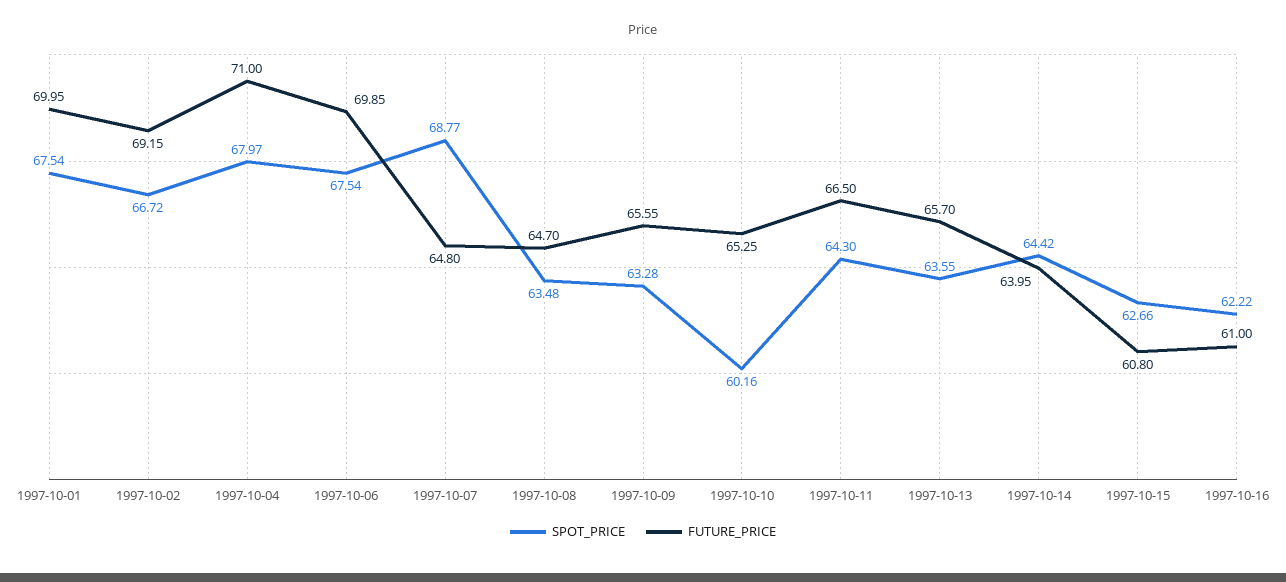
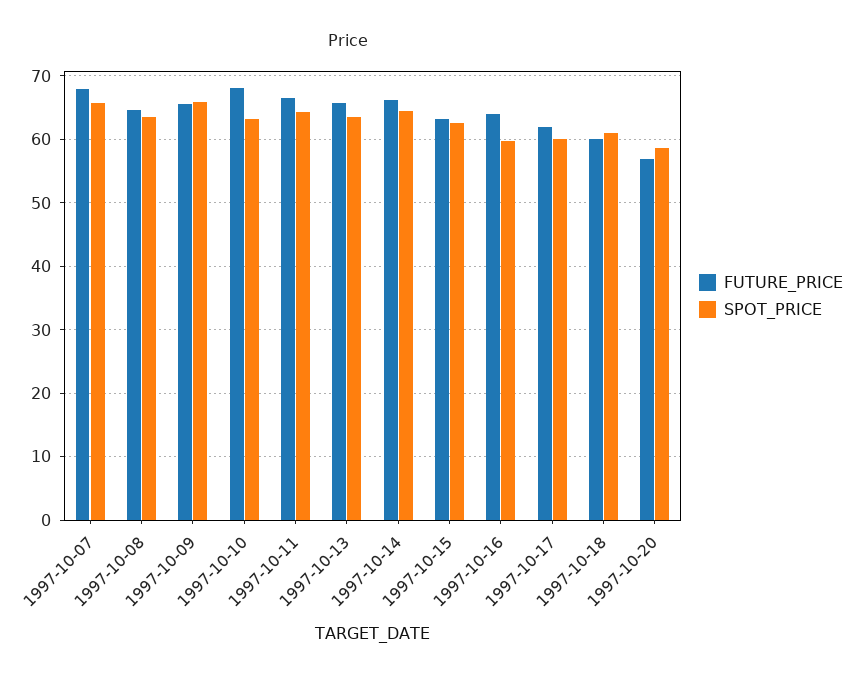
SPOT_PRICE, 1997-10-01: 67.54 -> none
FUTURE_PRICE, 1997-10-01: 69.95 -> none
SPOT_PRICE, 1997-10-02: 66.72 -> none
FUTURE_PRICE, 1997-10-02: 69.15 -> none
SPOT_PRICE, 1997-10-04: 67.97 -> none
FUTURE_PRICE, 1997-10-04: 71 -> none
SPOT_PRICE, 1997-10-06: 67.54 -> none
FUTURE_PRICE, 1997-10-06: 69.85 -> none
SPOT_PRICE, 1997-10-07: 68.77 -> 66
FUTURE_PRICE, 1997-10-07: 64.8 -> 68
SPOT_PRICE, 1997-10-09: 63.28 -> 66
SPOT_PRICE, 1997-10-10: 60.16 -> 63
FUTURE_PRICE, 1997-10-10: 65.25 -> 68
FUTURE_PRICE, 1997-10-14: 63.95 -> 66
FUTURE_PRICE, 1997-10-15: 60.8 -> 63
SPOT_PRICE, 1997-10-16: 62.22 -> 60
FUTURE_PRICE, 1997-10-16: 61 -> 64
FUTURE_PRICE, 1997-10-17: none -> 62
SPOT_PRICE, 1997-10-17: none -> 60
FUTURE_PRICE, 1997-10-18: none -> 60
SPOT_PRICE, 1997-10-18: none -> 61
FUTURE_PRICE, 1997-10-20: none -> 57
SPOT_PRICE, 1997-10-20: none -> 59

